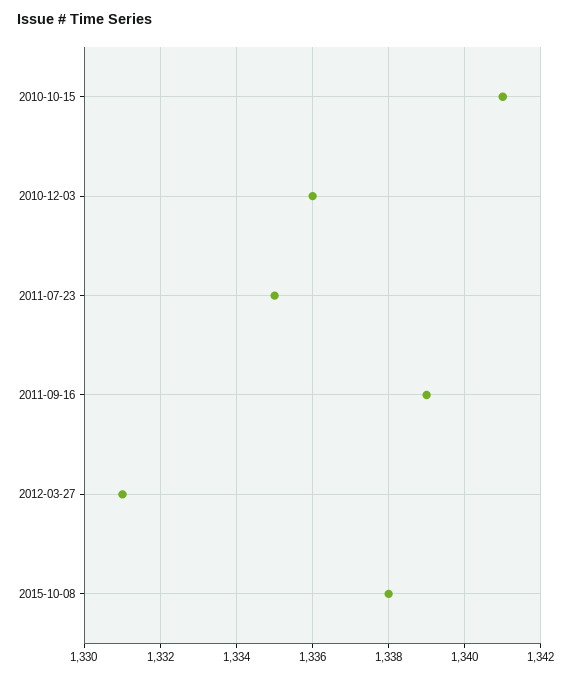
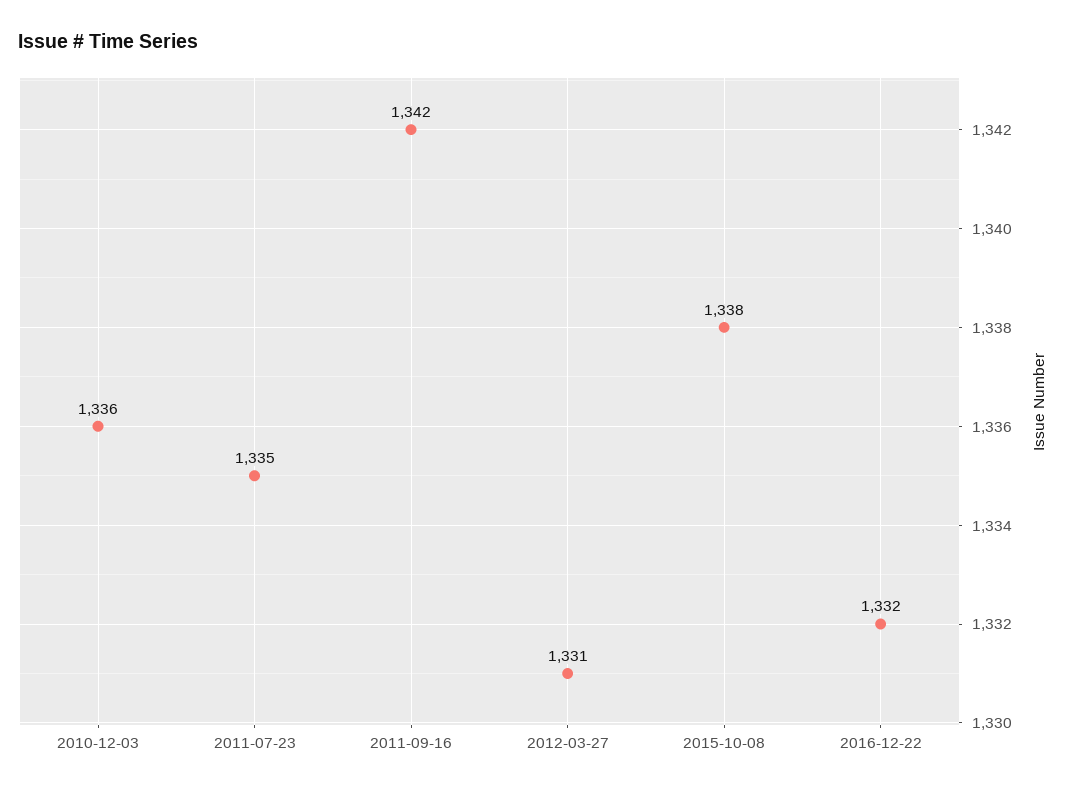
2010-10-15: 1341 -> none
2011-09-16: 1339 -> 1342
2016-12-22: none -> 1332

